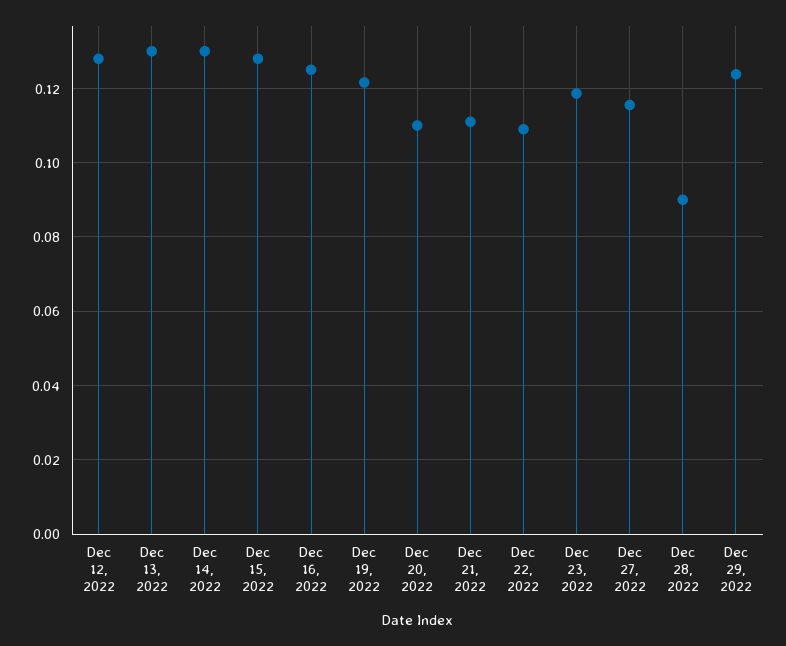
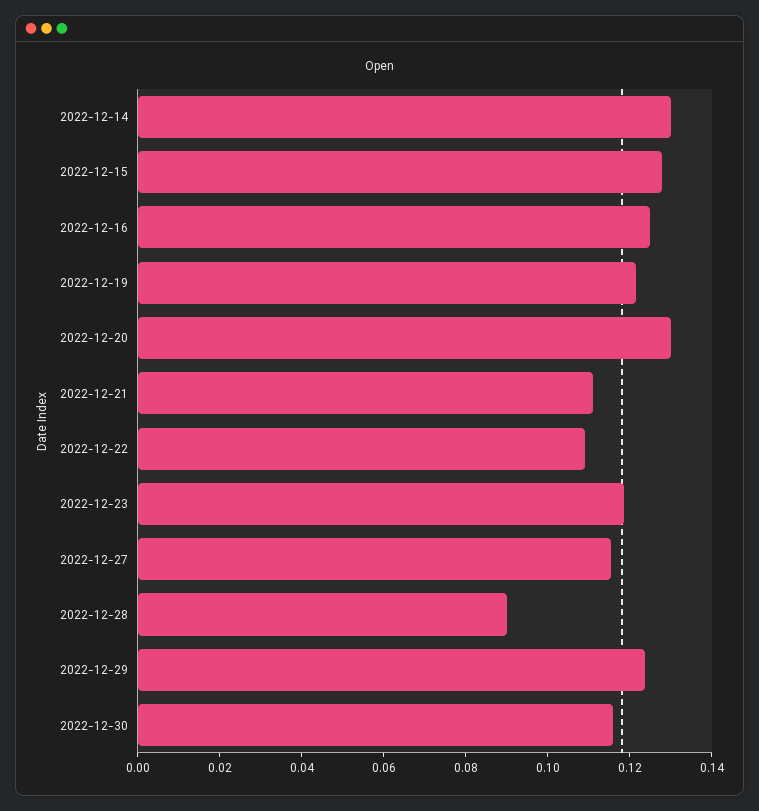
Dec 12, 2022: 0.128 -> none
Dec 13, 2022: 0.13 -> none
Dec 20, 2022: 0.11 -> 0.13
2022-12-30: none -> 0.115

